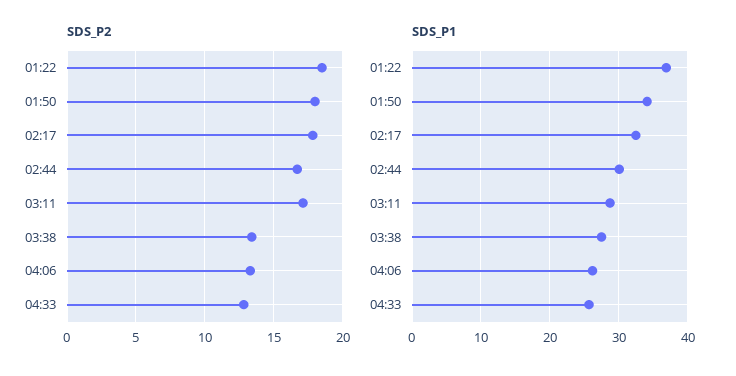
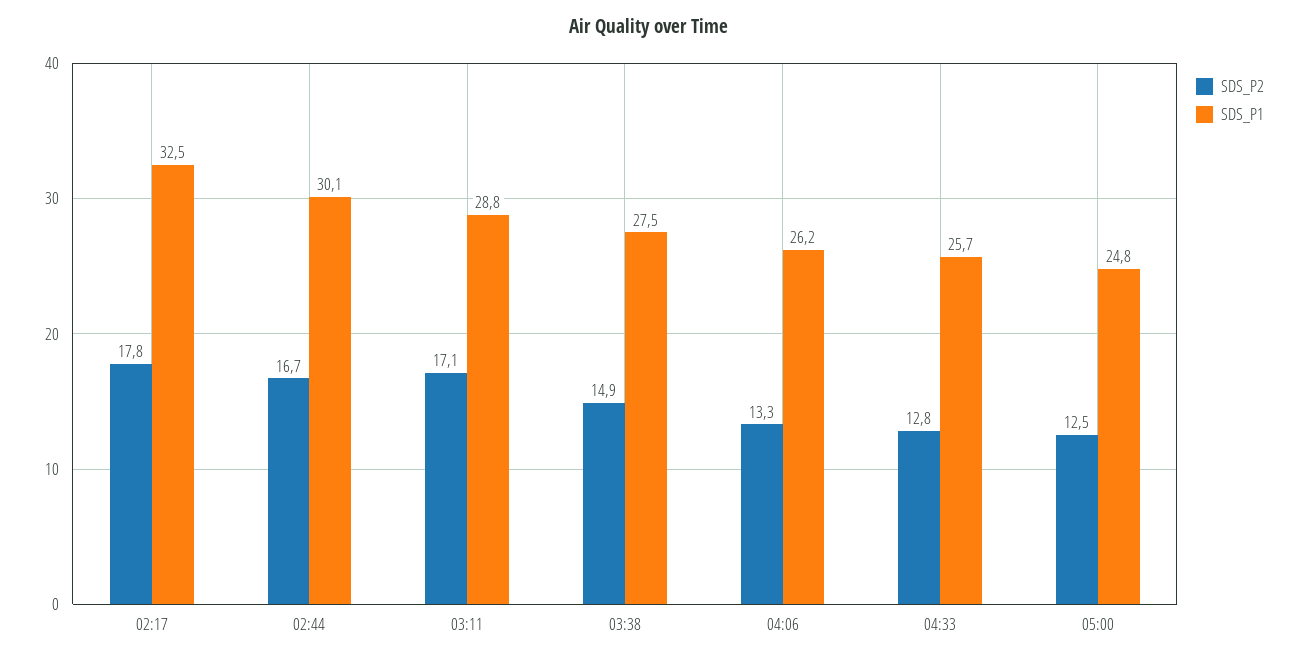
SDS_P2, 01:22: 18.5 -> none
SDS_P2, 01:50: 18 -> none
SDS_P2, 03:38: 13.5 -> 14.9
SDS_P1, 01:22: 37 -> none
SDS_P1, 01:50: 34 -> none
SDS_P2, 05:00: none -> 12.5
SDS_P1, 05:00: none -> 24.8

